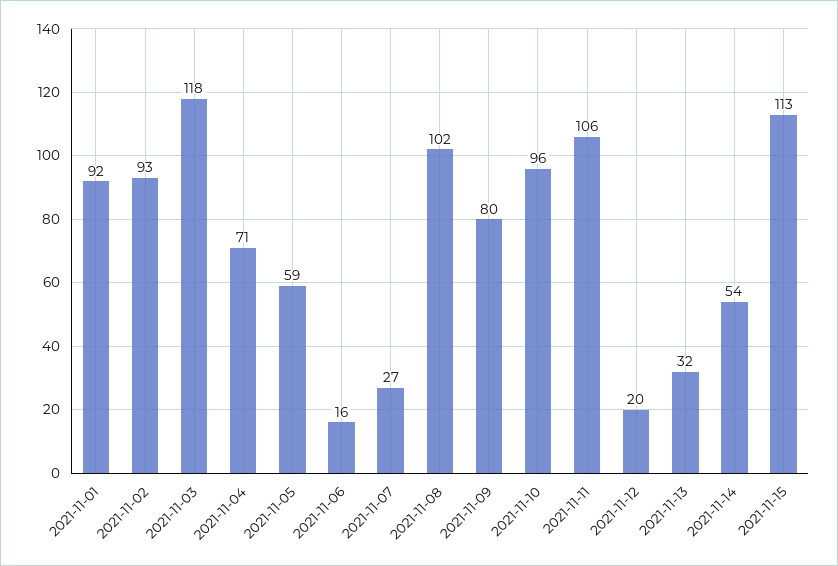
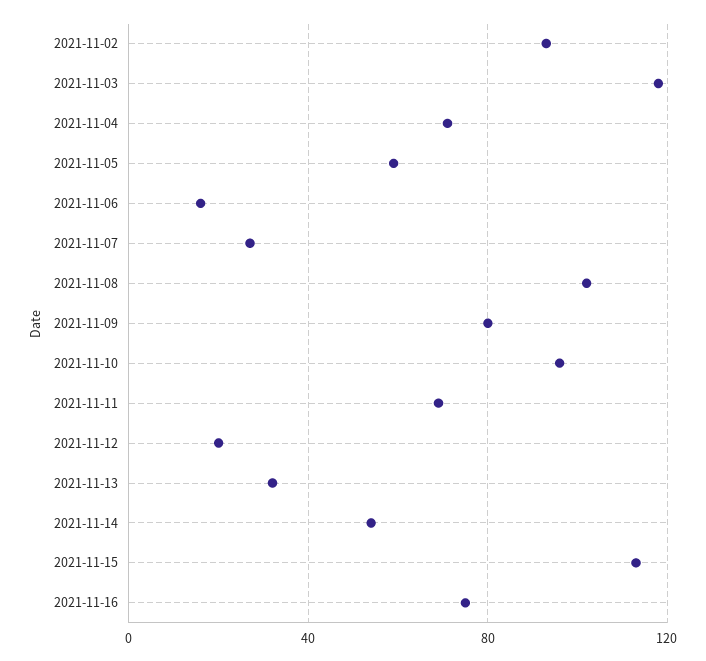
2021-11-01: 92 -> none
2021-11-11: 106 -> 70
2021-11-16: none -> 75

